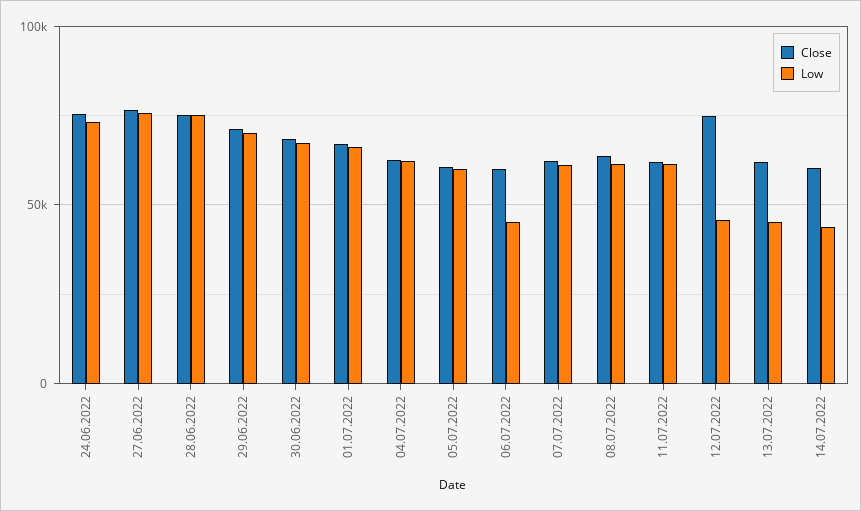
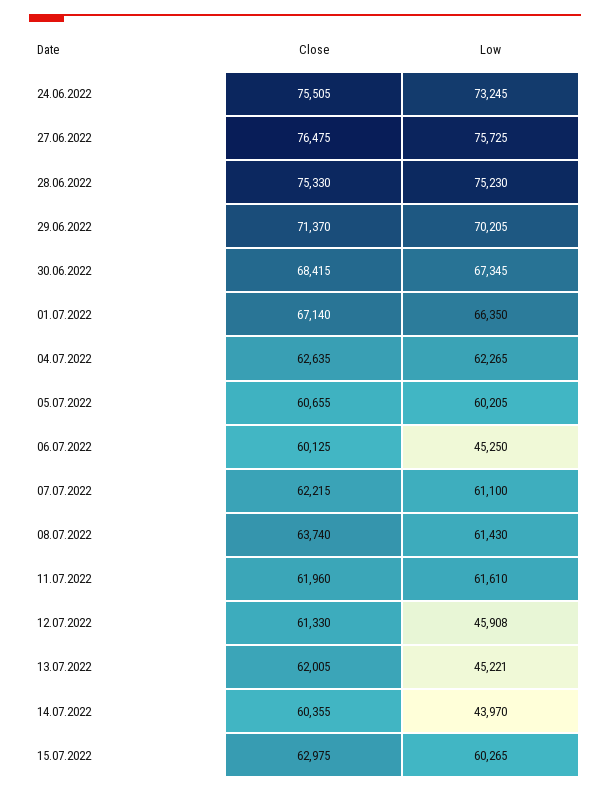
Close, 12.07.2022: 75000 -> 61330
Close, 15.07.2022: none -> 62975
Low, 15.07.2022: none -> 60265

